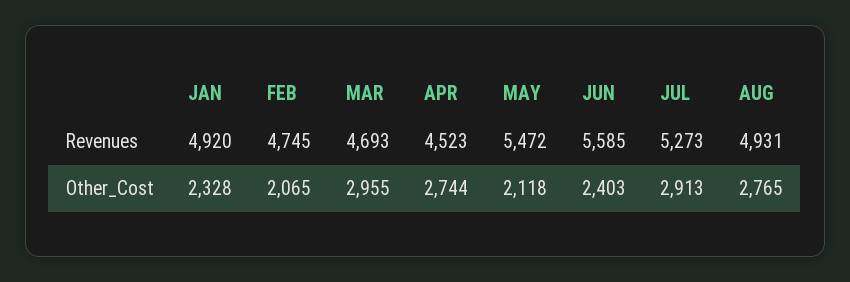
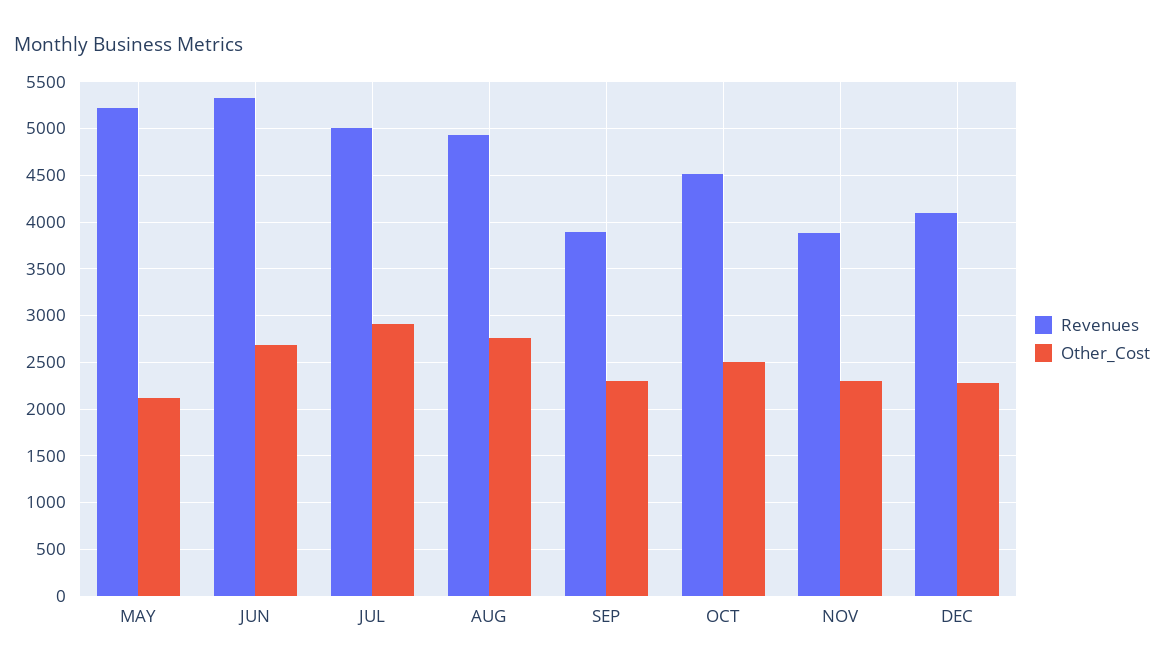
Revenues, JAN: 4920 -> none
Revenues, FEB: 4745 -> none
Revenues, MAR: 4693 -> none
Revenues, APR: 4523 -> none
Revenues, MAY: 5472 -> 5200
Revenues, JUN: 5585 -> 5300
Revenues, JUL: 5273 -> 5000
Other_Cost, JAN: 2328 -> none
Other_Cost, FEB: 2065 -> none
Other_Cost, MAR: 2955 -> none
Other_Cost, APR: 2744 -> none
Other_Cost, JUN: 2403 -> 2700
Revenues, SEP: none -> 3900
Other_Cost, SEP: none -> 2300
Revenues, OCT: none -> 4500
Other_Cost, OCT: none -> 2500
Revenues, NOV: none -> 3900
Other_Cost, NOV: none -> 2300
Revenues, DEC: none -> 4100
Other_Cost, DEC: none -> 2300

